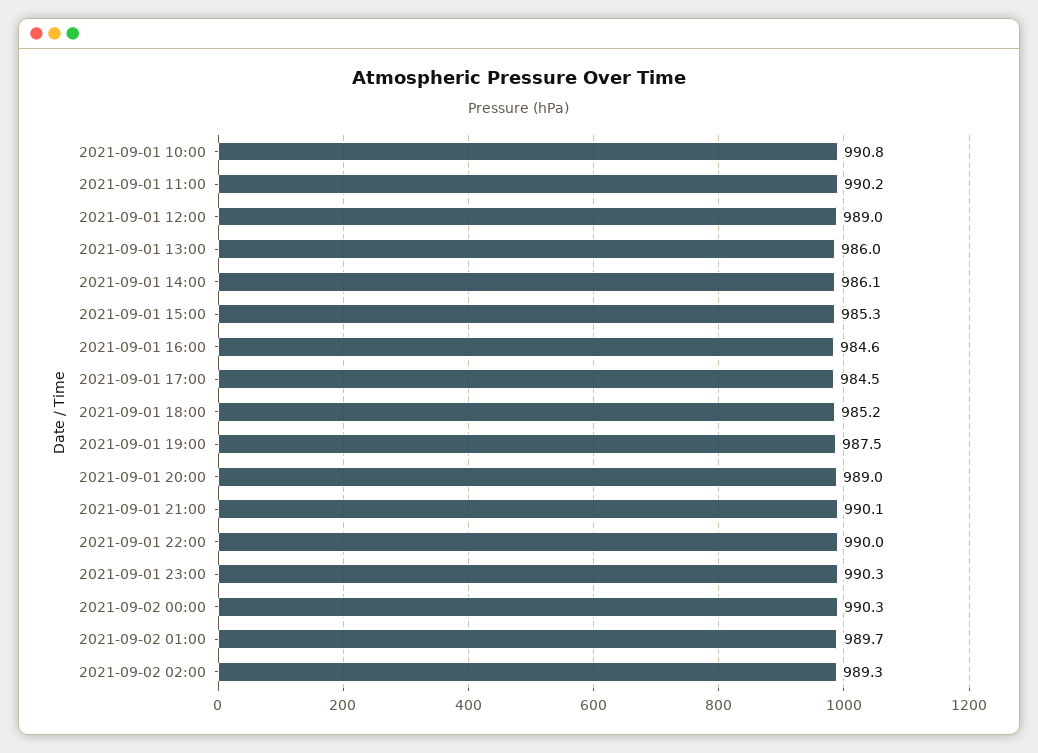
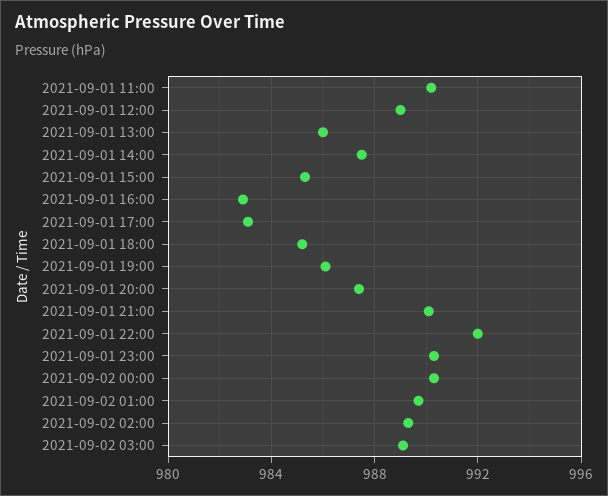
2021-09-01 10:00: 990.8 -> none
2021-09-01 14:00: 986.1 -> 987.5
2021-09-01 16:00: 984.6 -> 983
2021-09-01 17:00: 984.5 -> 983
2021-09-01 19:00: 987.5 -> 986
2021-09-01 20:00: 989 -> 987.5
2021-09-01 22:00: 990 -> 992
2021-09-02 03:00: none -> 989

